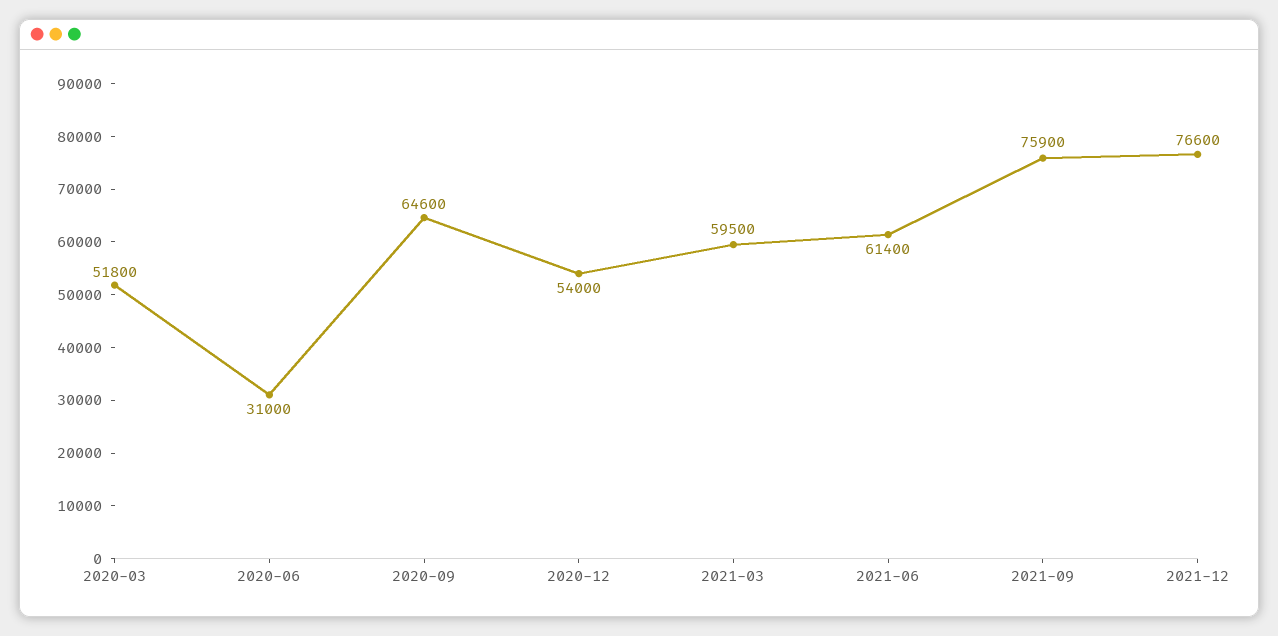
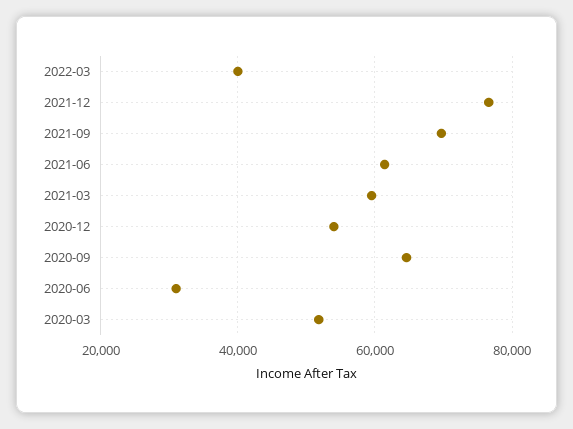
2021-09: 75900 -> 70000
2022-03: none -> 40000

